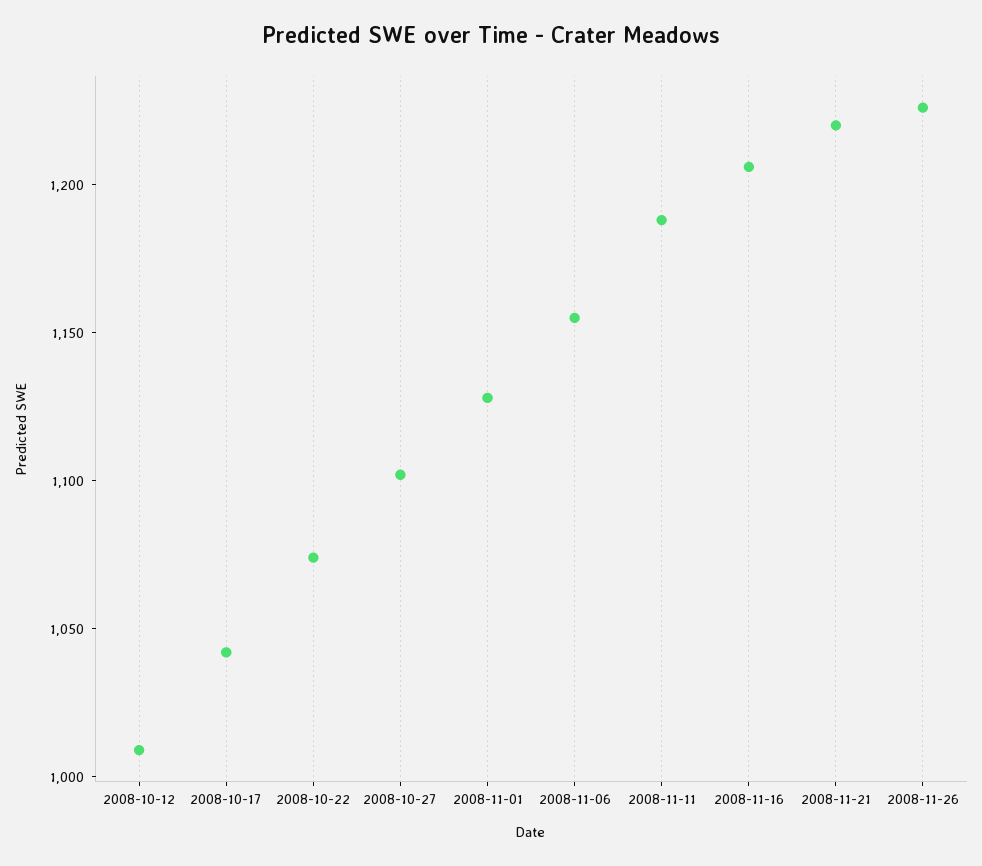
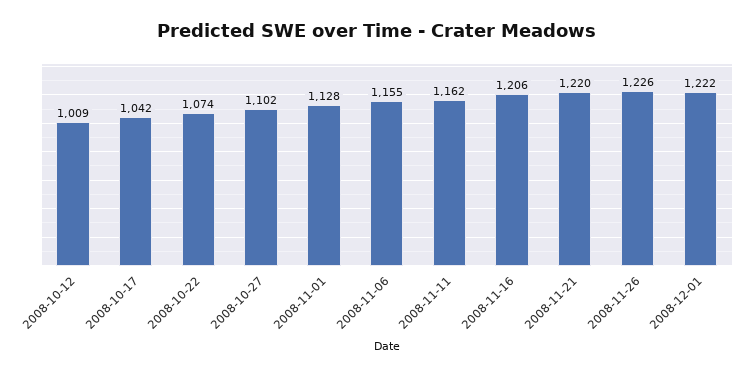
2008-11-11: 1190 -> 1162
2008-12-01: none -> 1222

